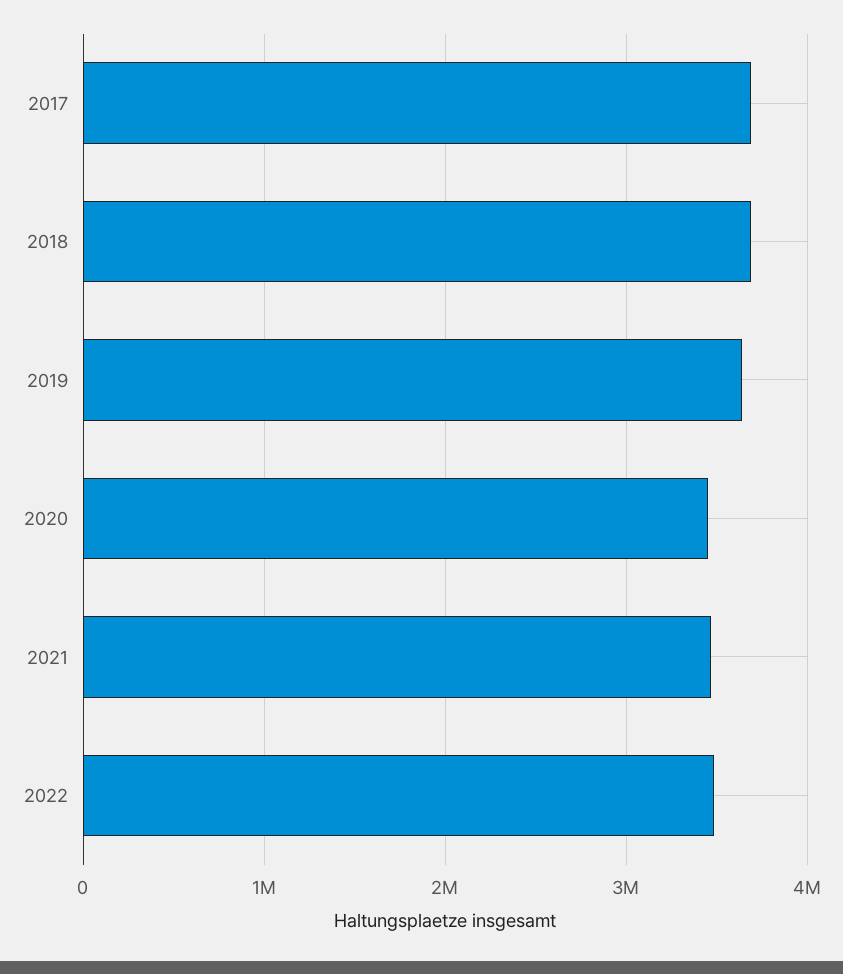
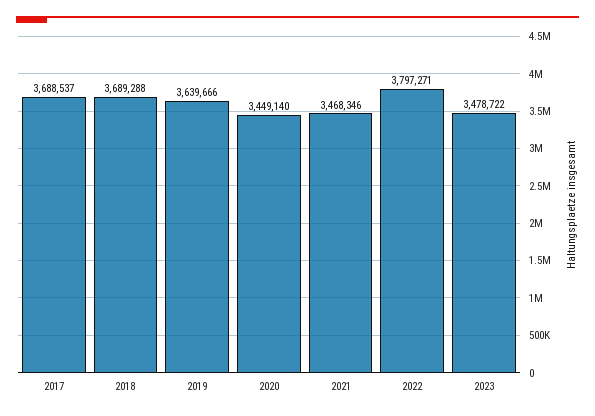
2022: 3500000 -> 3797271
2023: none -> 3478722

